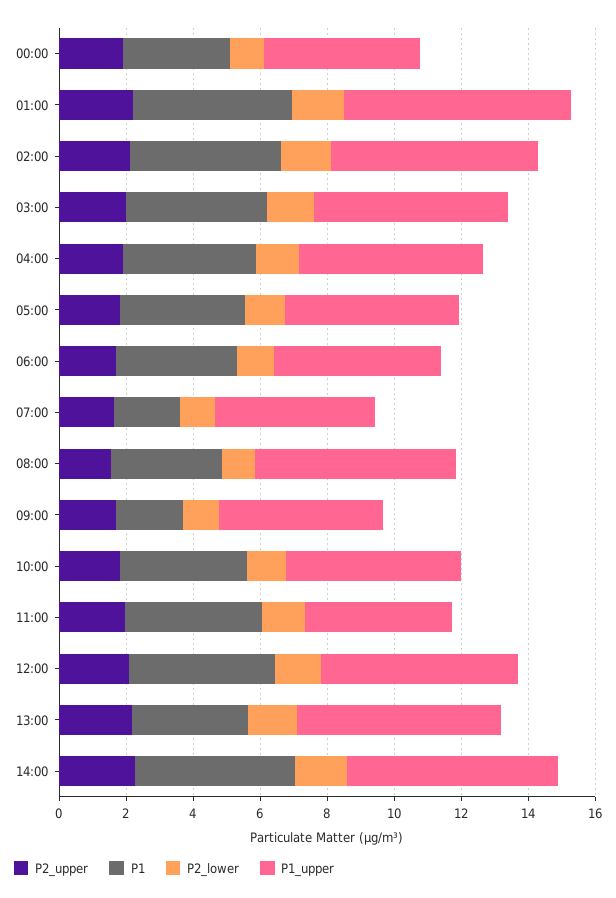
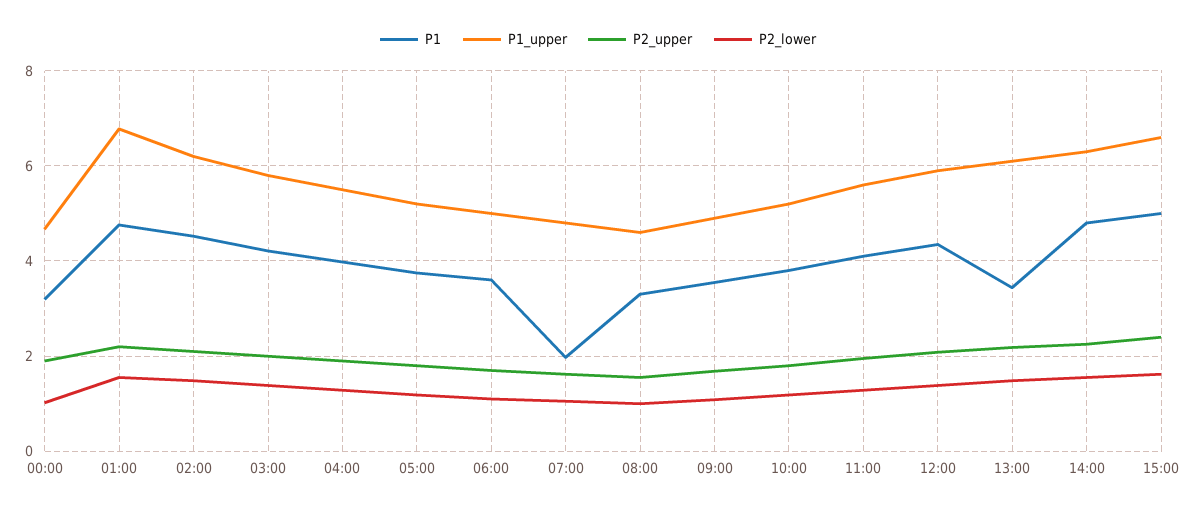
P1_upper, 08:00: 6 -> 4.6
P1, 09:00: 2 -> 3.6
P1_upper, 11:00: 4.5 -> 5.6
P1, 15:00: none -> 5
P1_upper, 15:00: none -> 6.6
P2_upper, 15:00: none -> 2.4
P2_lower, 15:00: none -> 1.6

